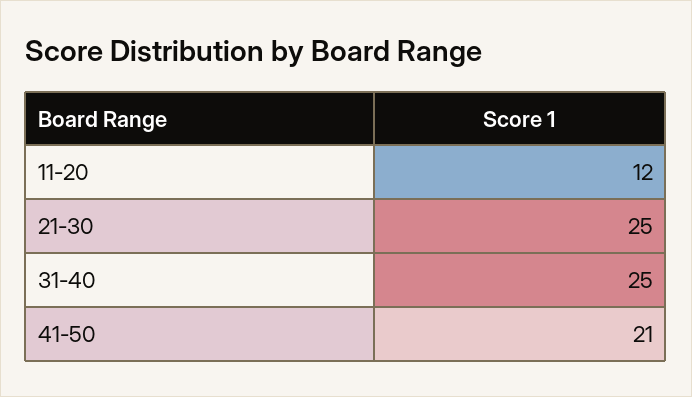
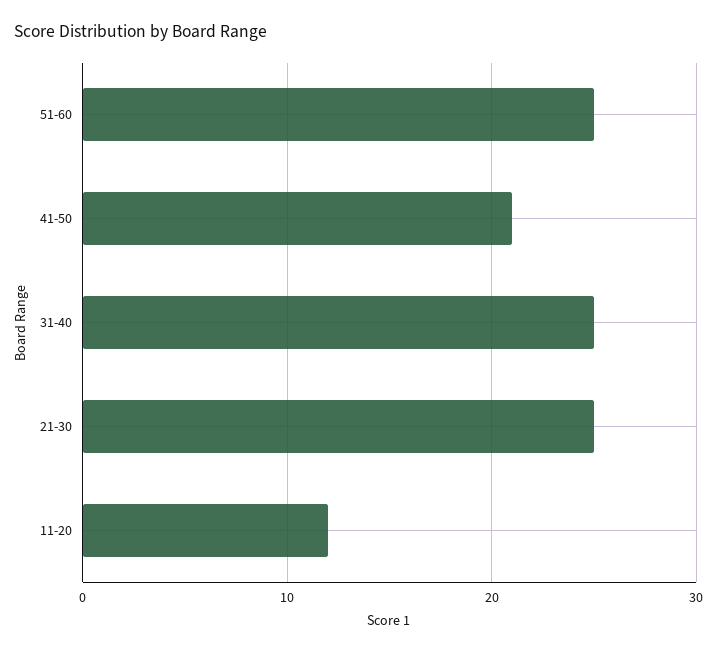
51-60: none -> 25

